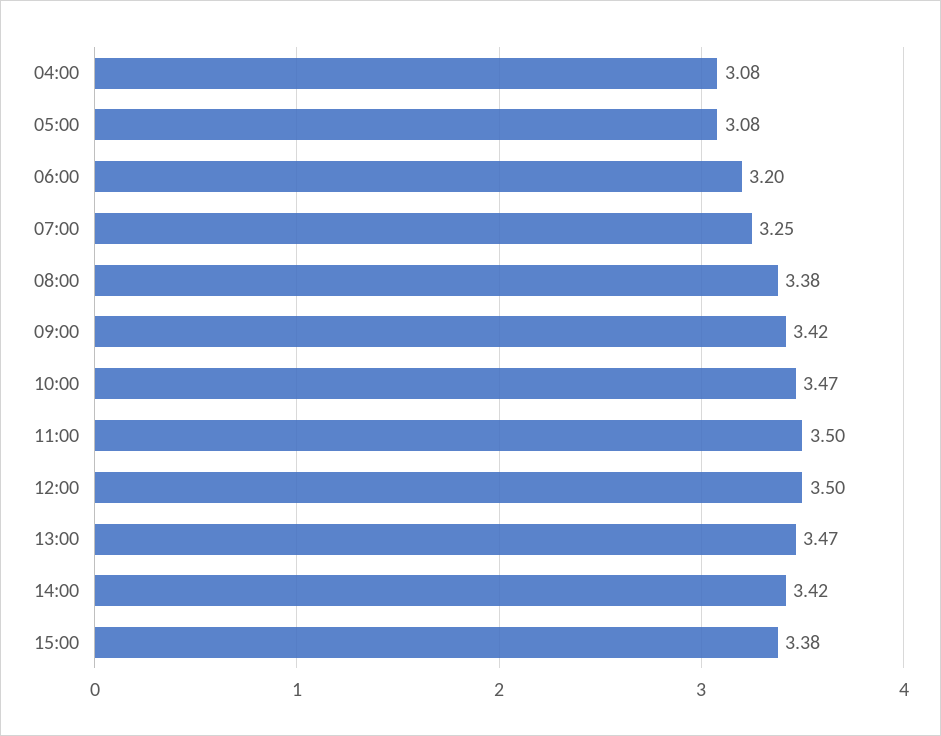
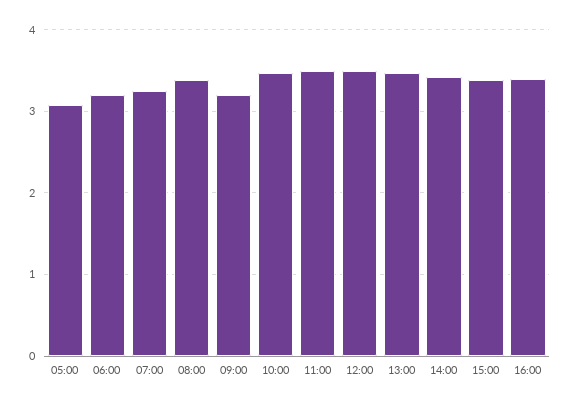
04:00: 3.08 -> none
09:00: 3.42 -> 3.2
16:00: none -> 3.4

